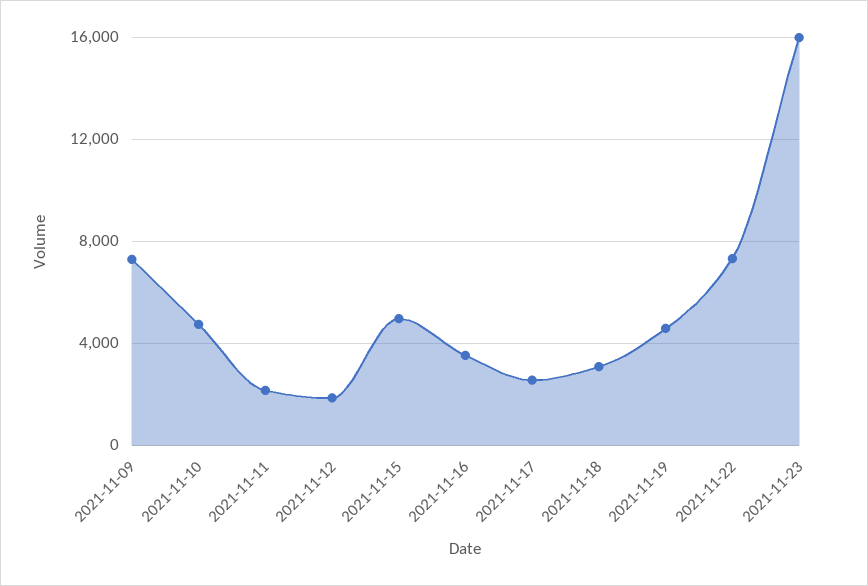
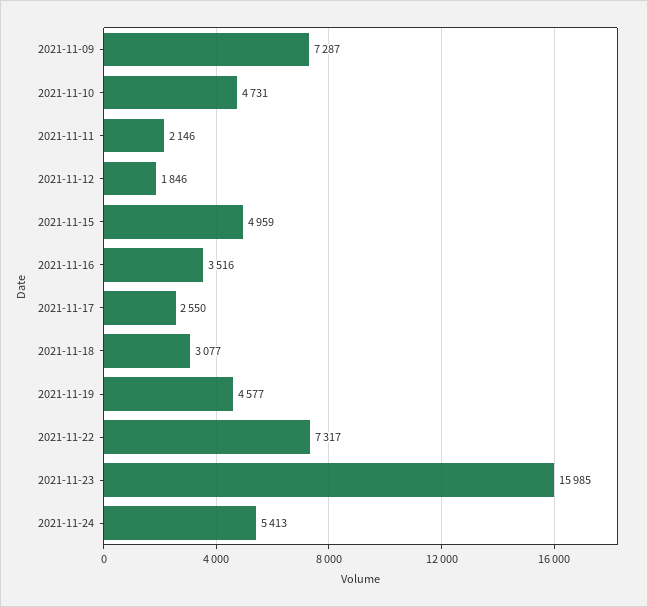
2021-11-24: none -> 5413

